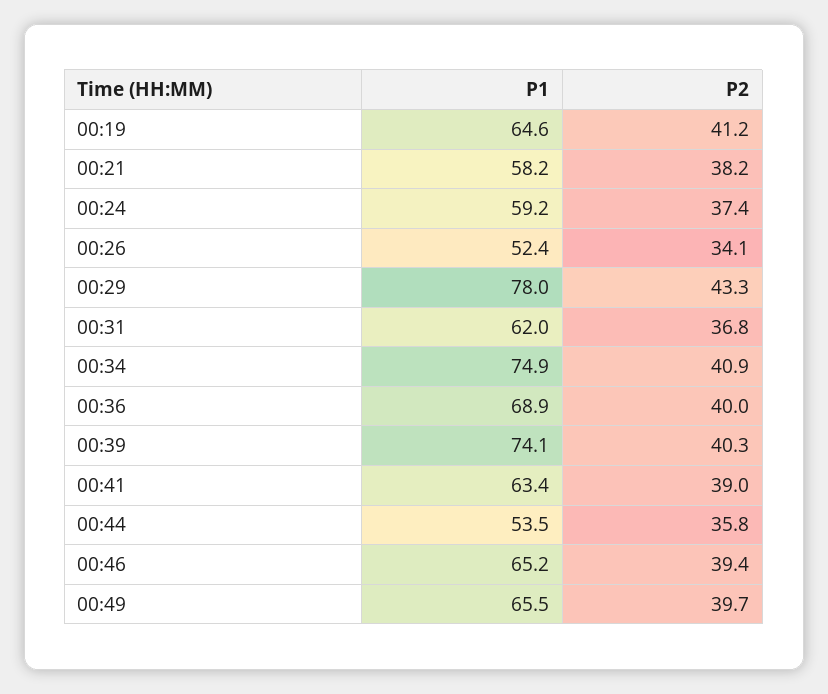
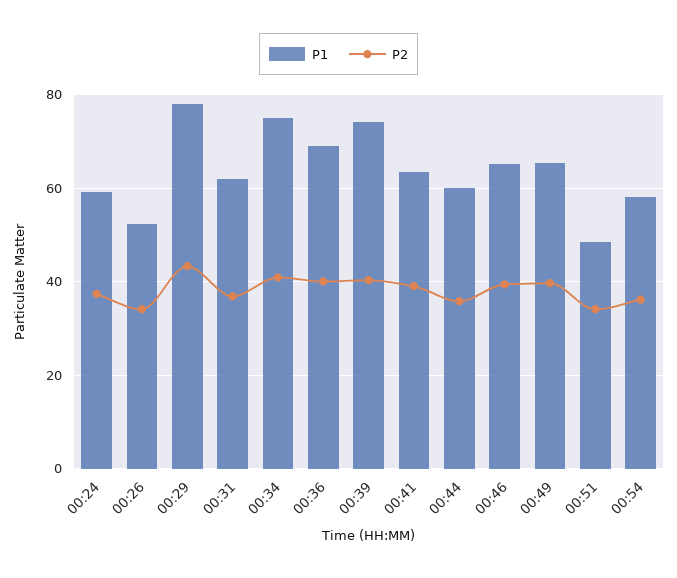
P1, 00:19: 64.6 -> none
P2, 00:19: 41.2 -> none
P1, 00:21: 58.2 -> none
P2, 00:21: 38.2 -> none
P1, 00:44: 53.5 -> 60
P1, 00:51: none -> 48
P2, 00:51: none -> 34
P1, 00:54: none -> 58
P2, 00:54: none -> 36

